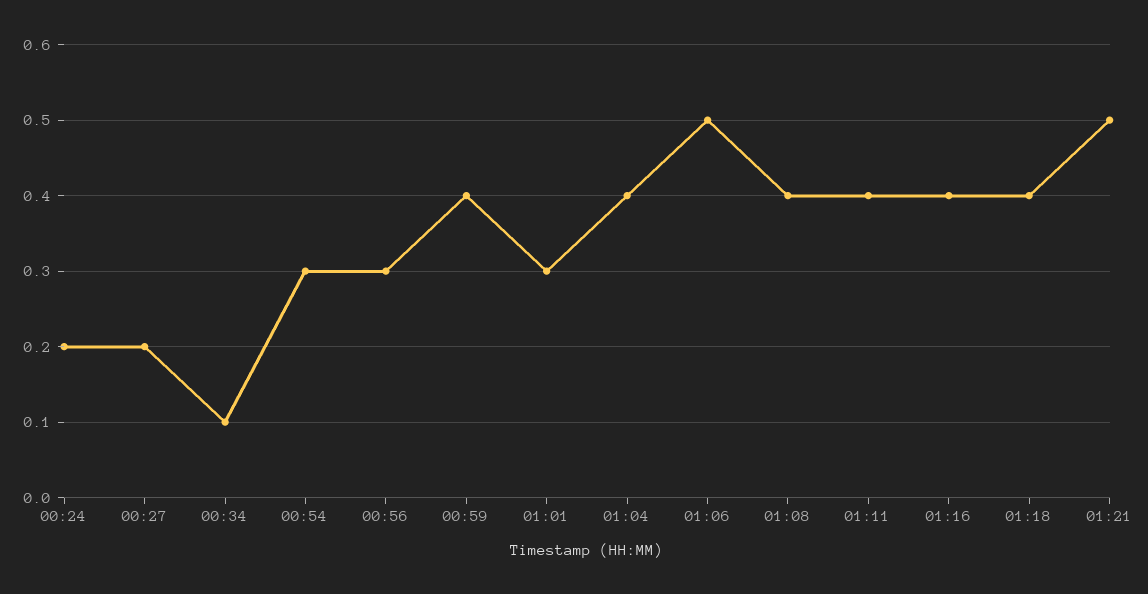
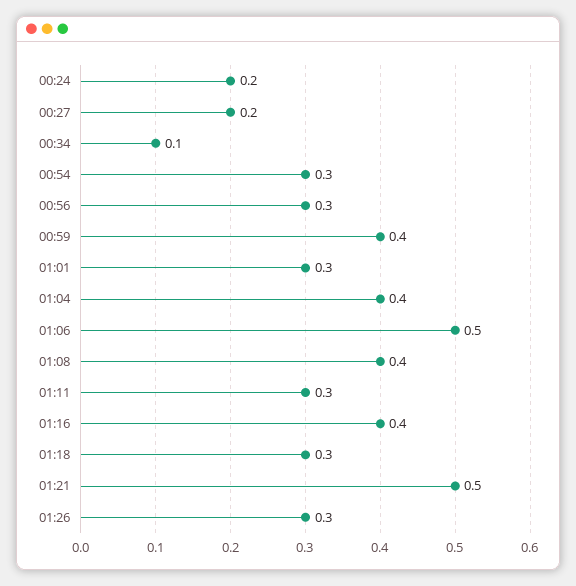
01:11: 0.4 -> 0.3
01:18: 0.4 -> 0.3
01:26: none -> 0.3

